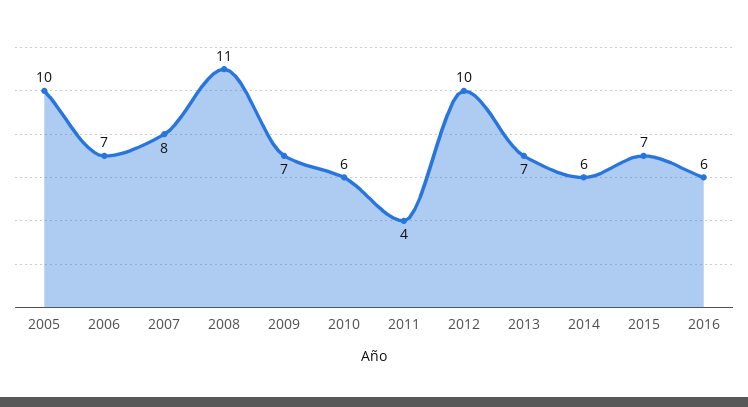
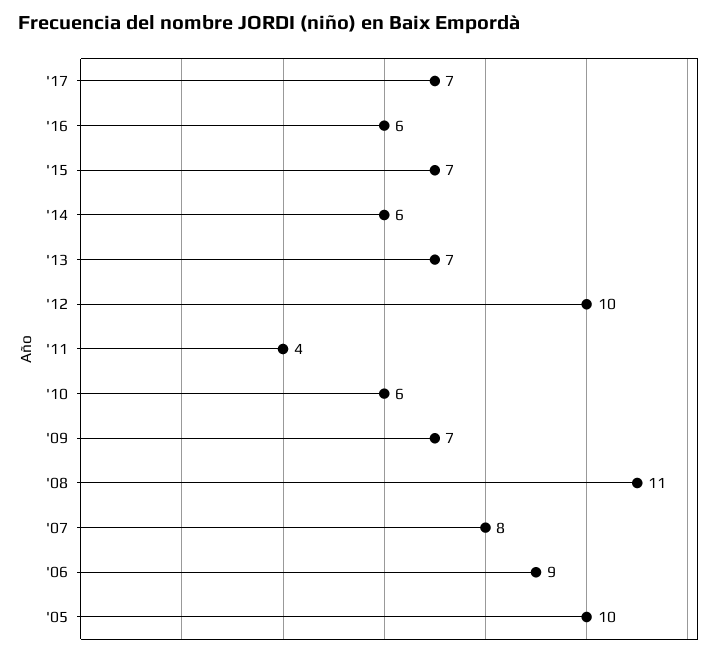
2006: 7 -> 9
'17: none -> 7

